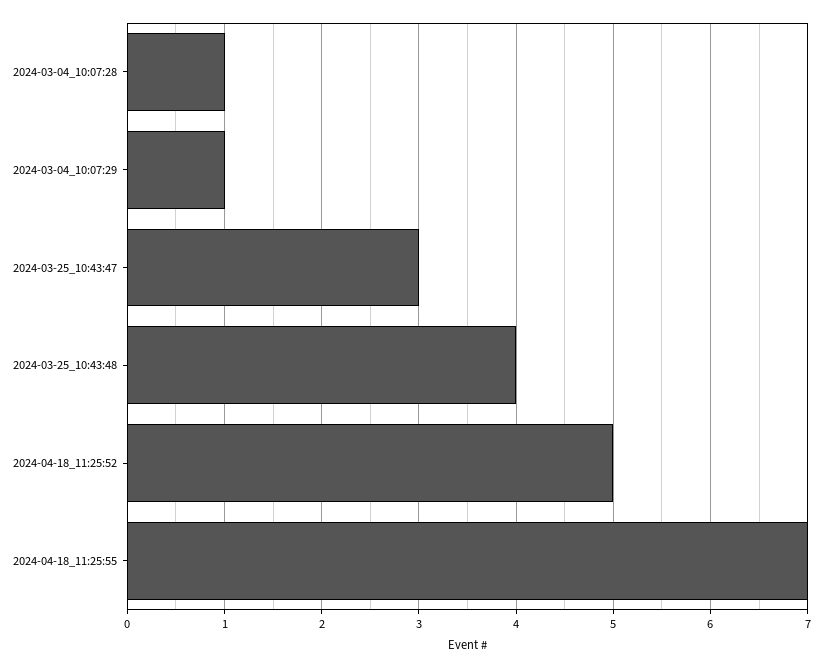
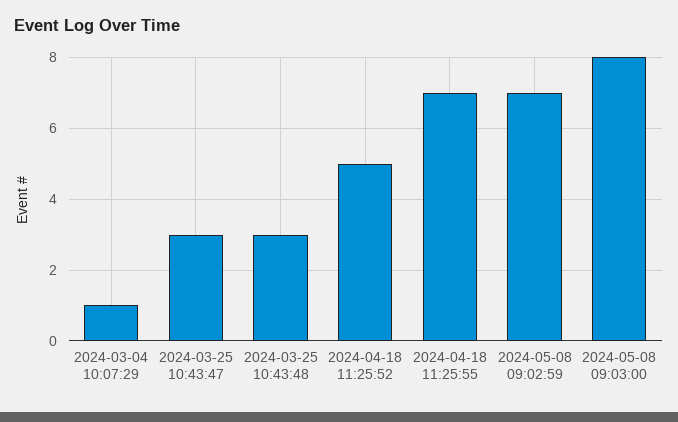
2024-03-04_10:07:28: 1 -> none
2024-03-25_10:43:48: 4 -> 3
2024-05-08 09:02:59: none -> 7
2024-05-08 09:03:00: none -> 8

